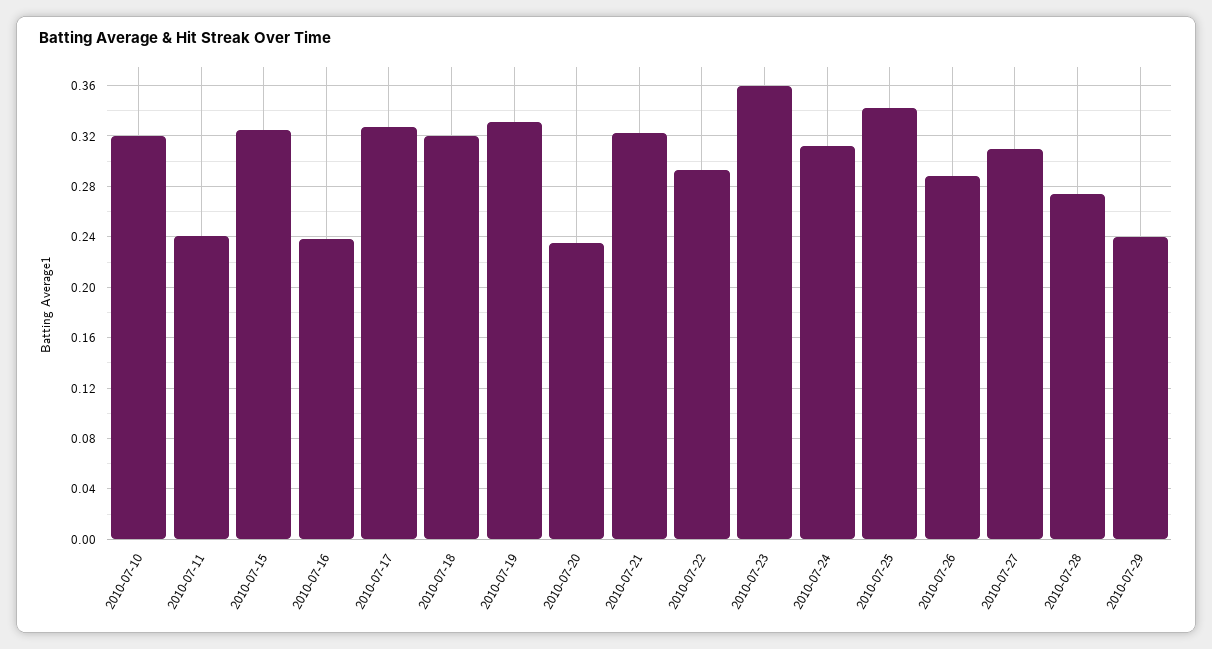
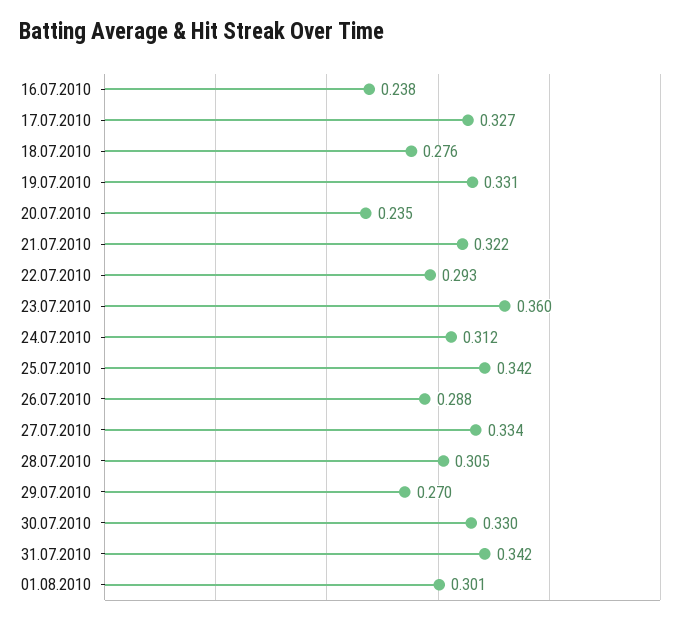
2010-07-10: 0.32 -> none
2010-07-11: 0.24 -> none
2010-07-15: 0.325 -> none
2010-07-18: 0.32 -> 0.276
2010-07-27: 0.31 -> 0.334
2010-07-28: 0.275 -> 0.305
2010-07-29: 0.24 -> 0.27
30.07.2010: none -> 0.33
31.07.2010: none -> 0.342
01.08.2010: none -> 0.301

